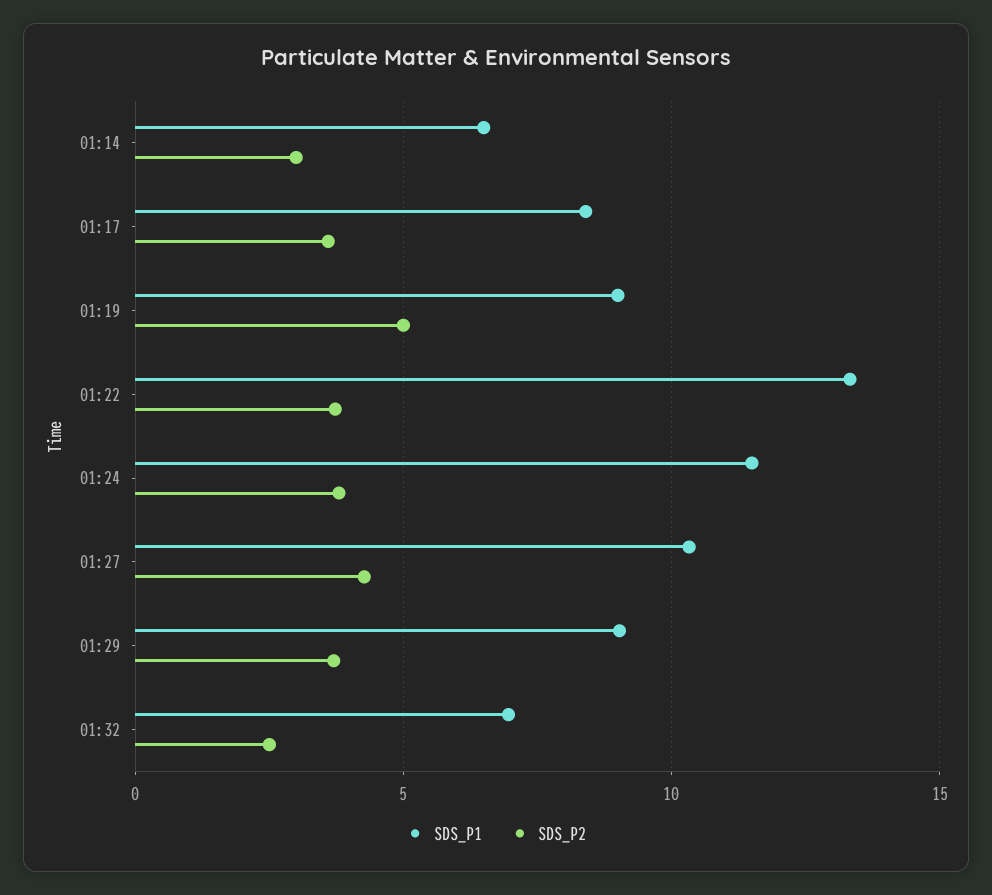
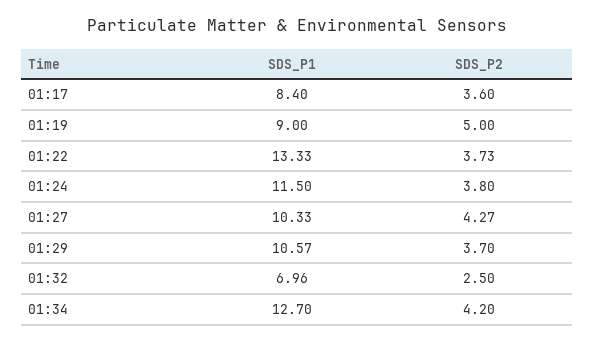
SDS_P1, 01:14: 6.5 -> none
SDS_P2, 01:14: 3 -> none
SDS_P1, 01:29: 9 -> 10.57
SDS_P1, 01:34: none -> 12.7
SDS_P2, 01:34: none -> 4.2

